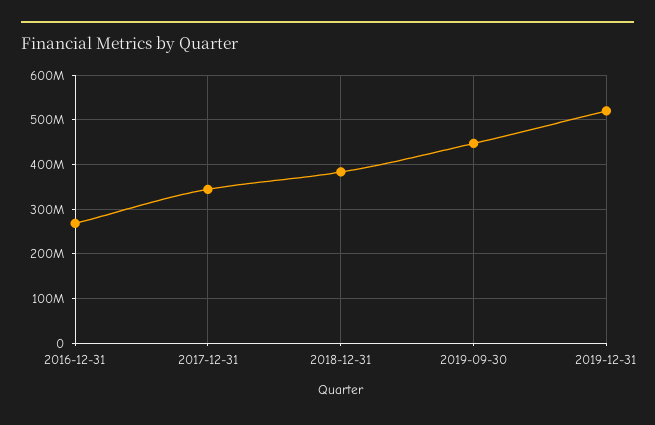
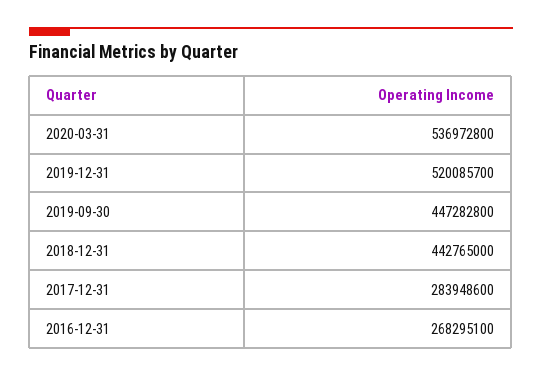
2017-12-31: 340000000 -> 283948600
2018-12-31: 380000000 -> 442765000
2020-03-31: none -> 536972800

